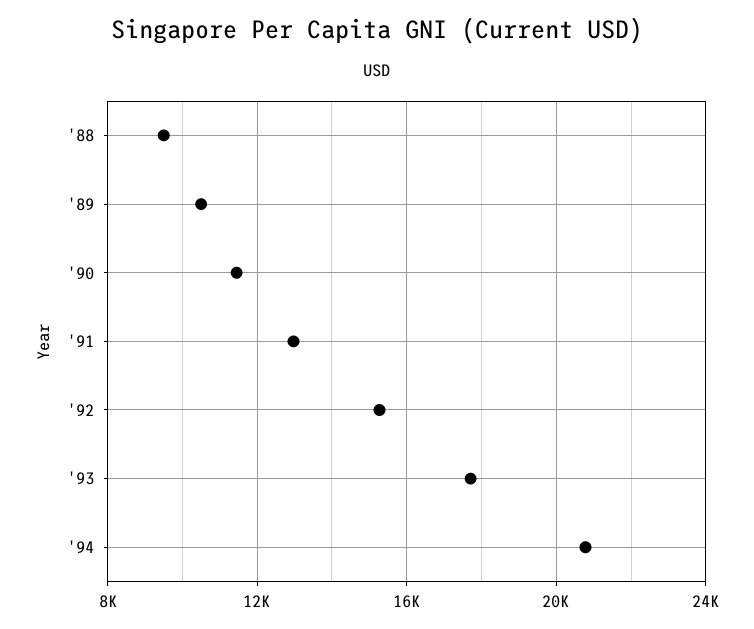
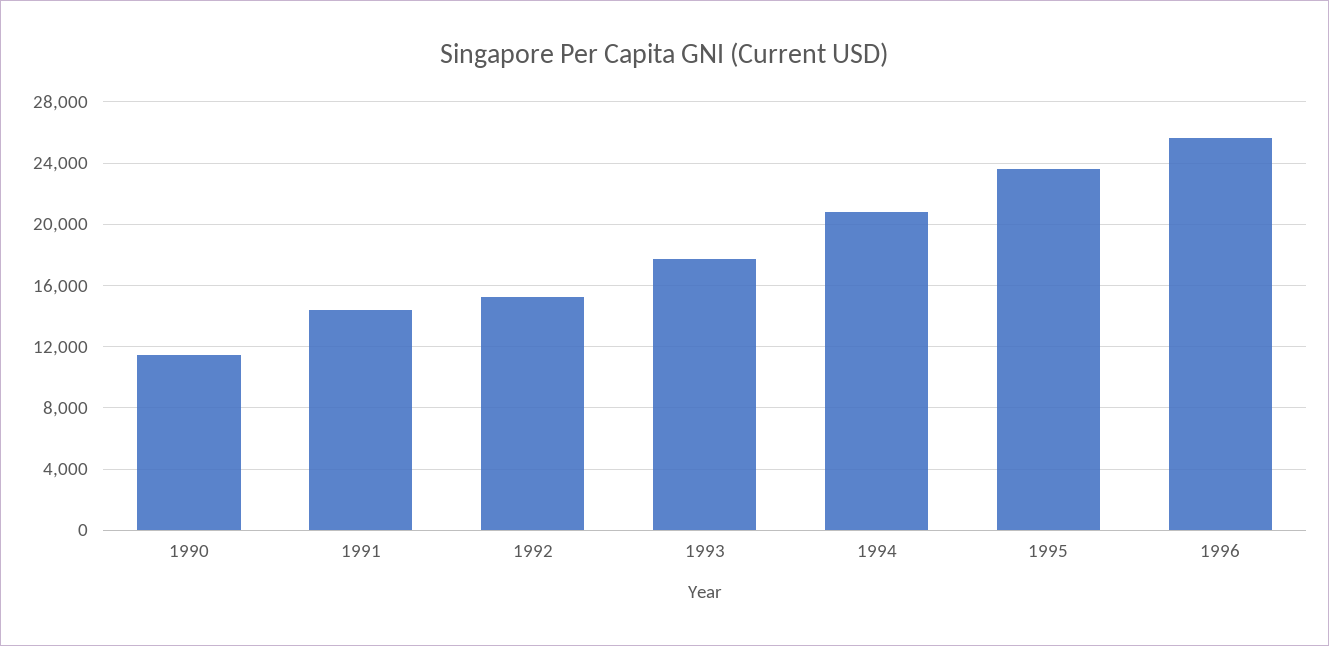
'88: 9500 -> none
'89: 10500 -> none
'91: 13000 -> 14500
1995: none -> 23500
1996: none -> 25500

